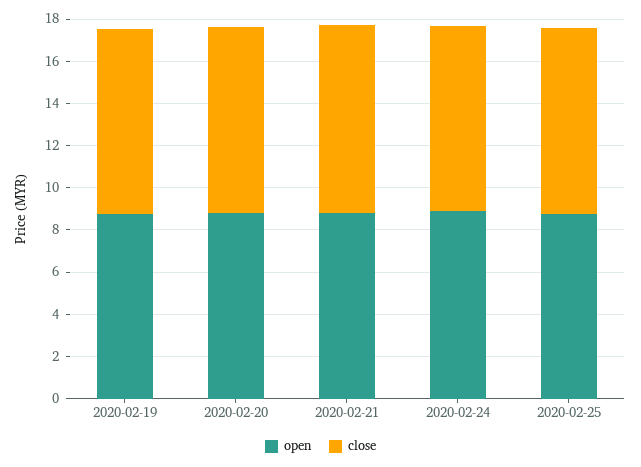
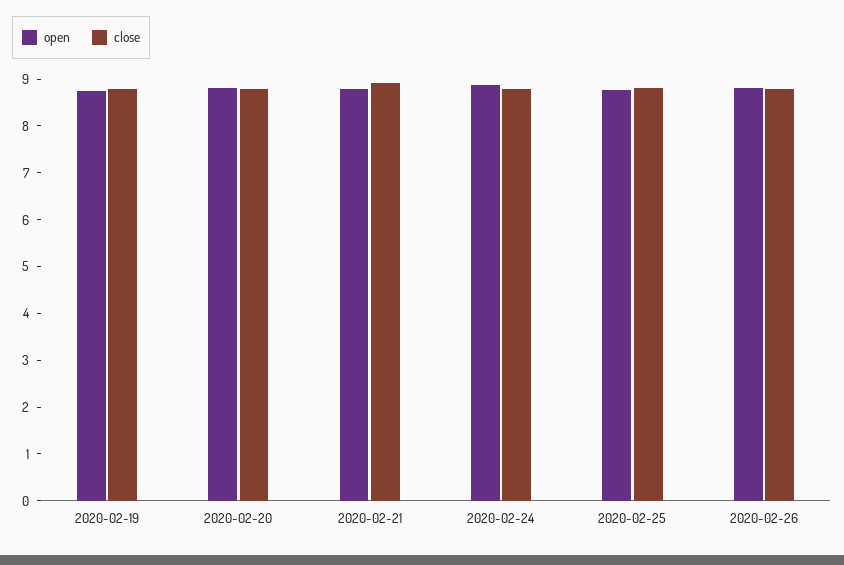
open, 2020-02-26: none -> 8.8
close, 2020-02-26: none -> 8.8

